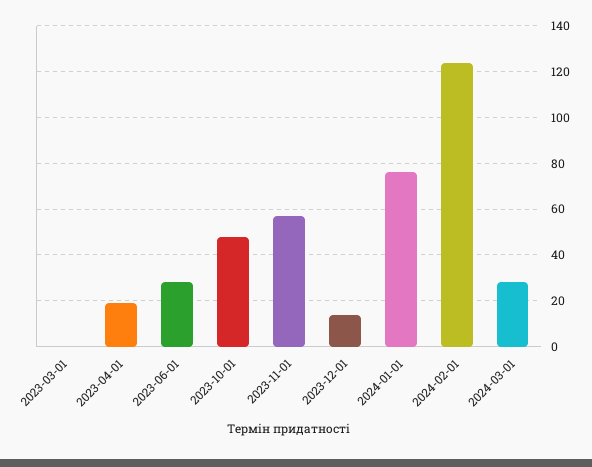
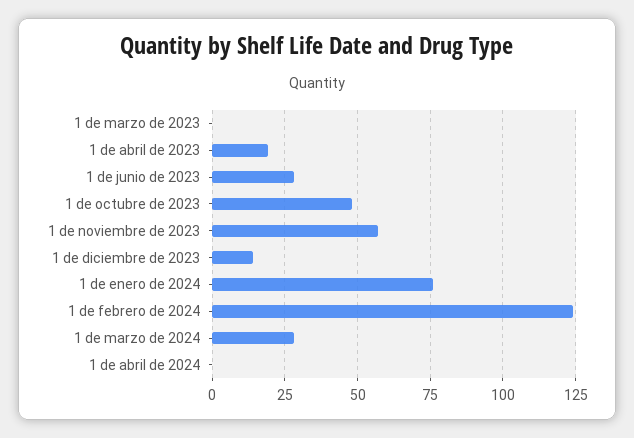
1 de abril de 2024: none -> 0

